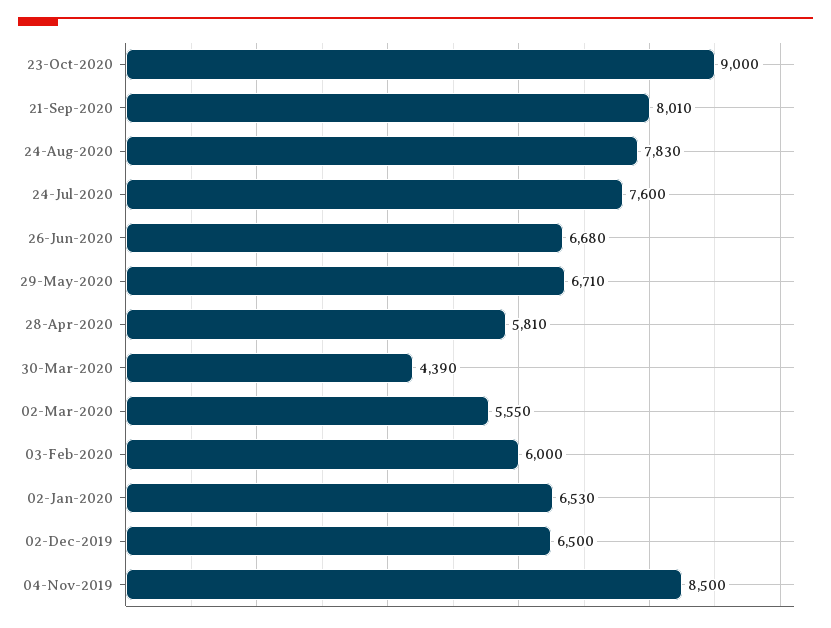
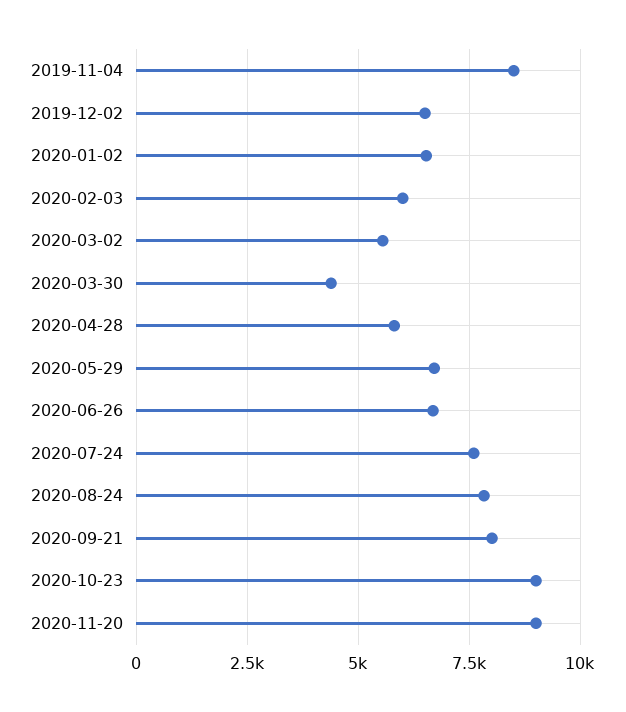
2020-11-20: none -> 9000

